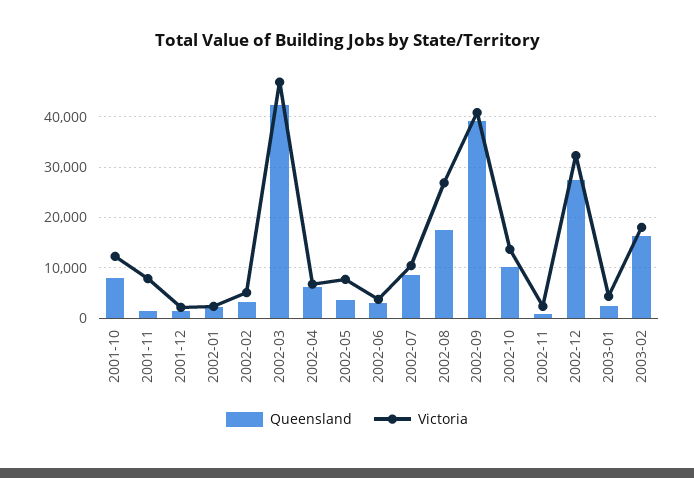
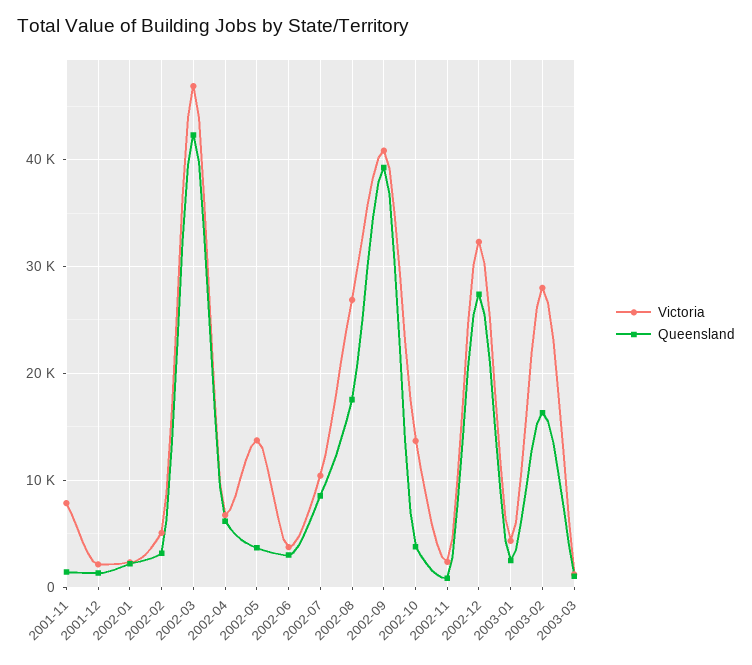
Queensland, 2001-10: 8000 -> none
Victoria, 2001-10: 12000 -> none
Victoria, 2002-05: 8000 -> 14000
Queensland, 2002-10: 10000 -> 4000
Victoria, 2003-02: 18000 -> 28000
Victoria, 2003-03: none -> 1000
Queensland, 2003-03: none -> 1000

